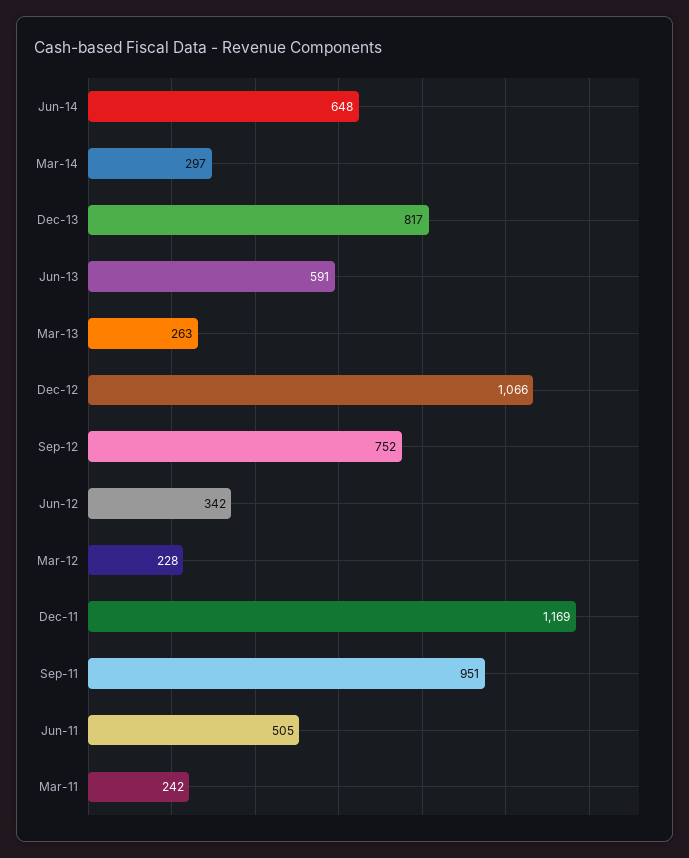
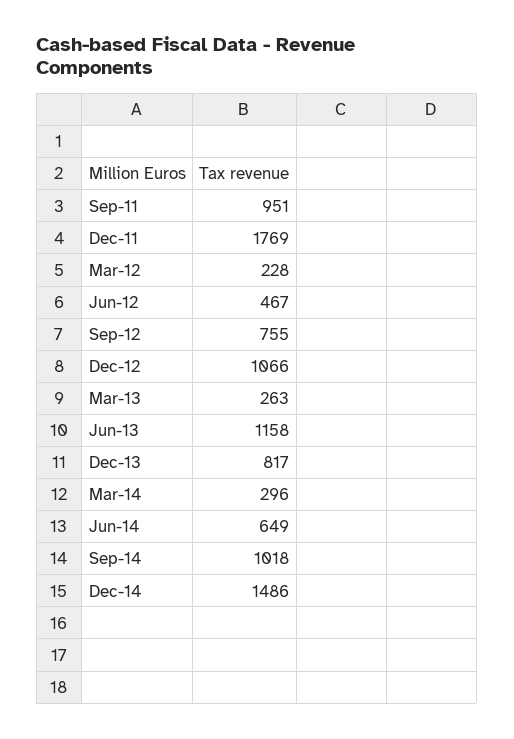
Jun-14: 648 -> 649
Mar-14: 297 -> 296
Jun-13: 591 -> 1158
Sep-12: 752 -> 755
Jun-12: 342 -> 467
Dec-11: 1169 -> 1769
Jun-11: 505 -> none
Mar-11: 242 -> none
Sep-14: none -> 1018
Dec-14: none -> 1486

